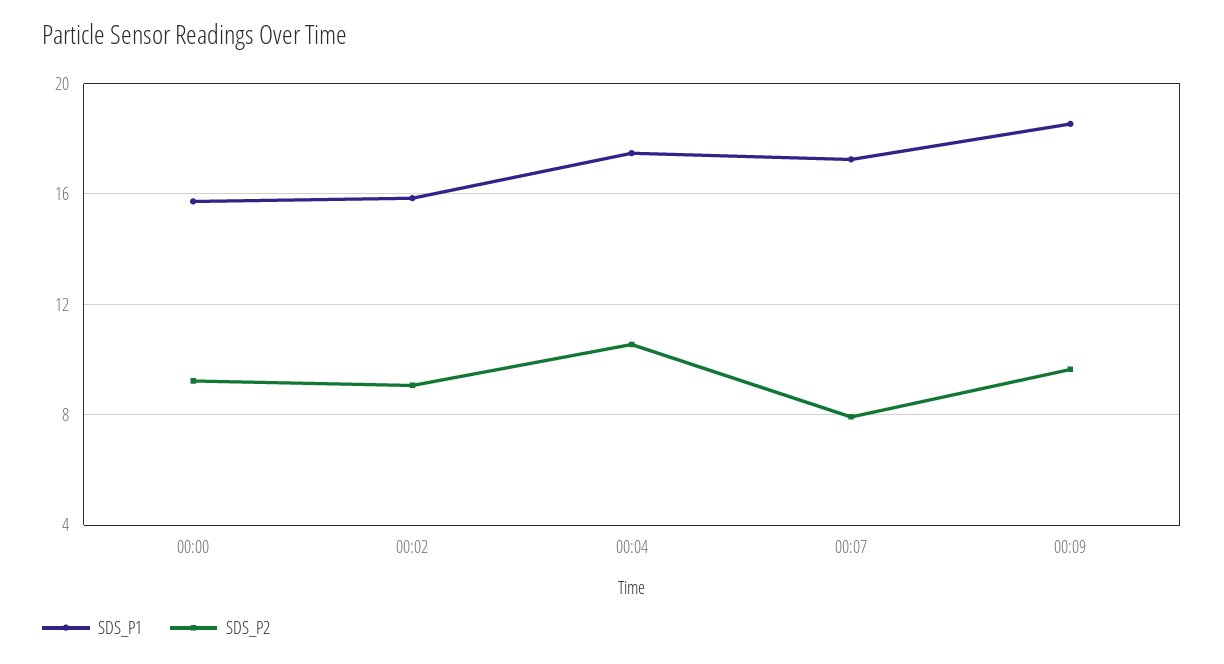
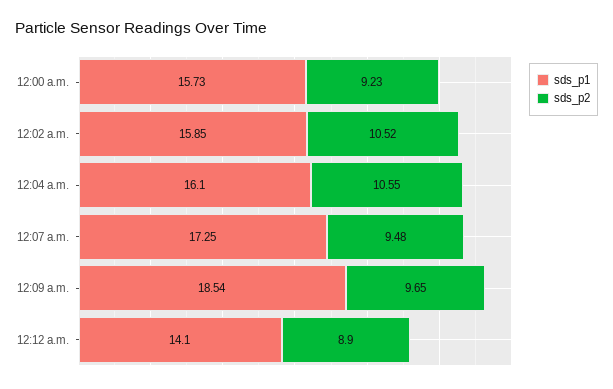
SDS_P2, 00:02: 9 -> 10.52
SDS_P1, 00:04: 17.5 -> 16.1
SDS_P2, 00:07: 8 -> 9.48
SDS_P1, 12:12 a.m.: none -> 14.1
SDS_P2, 12:12 a.m.: none -> 8.9

